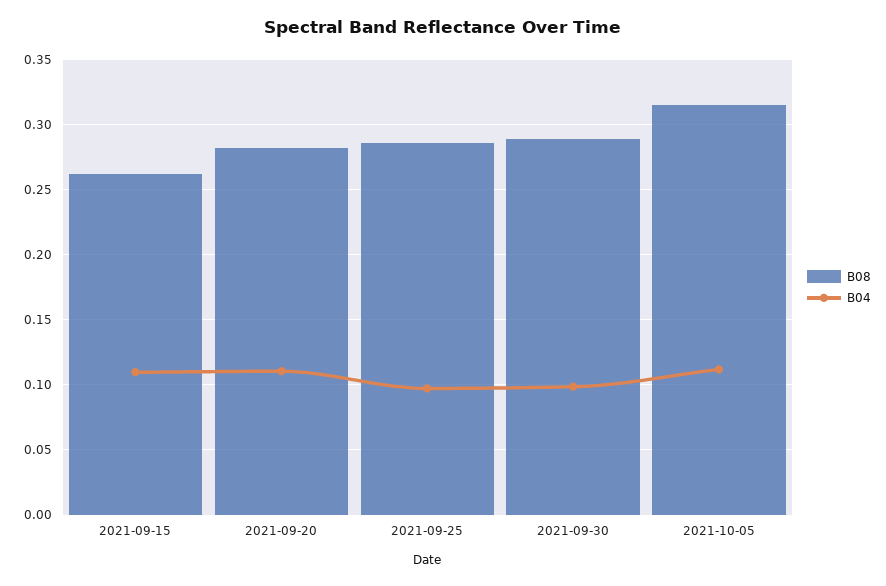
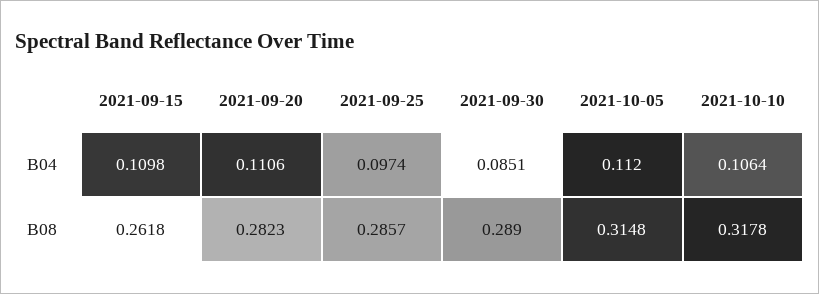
B04, 2021-09-30: 0.1 -> 0.0851
B04, 2021-10-10: none -> 0.1064
B08, 2021-10-10: none -> 0.3178

